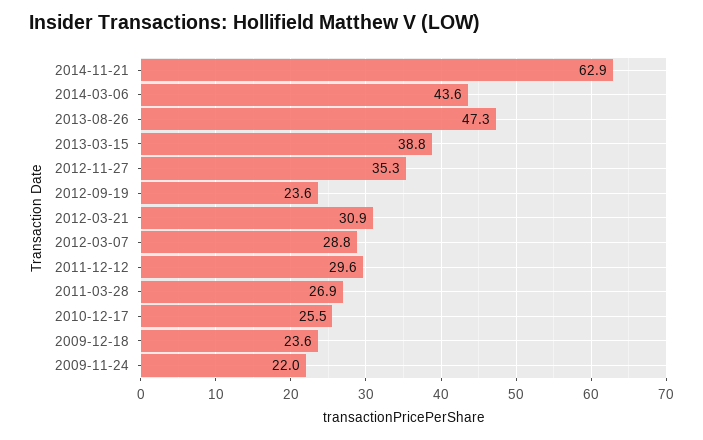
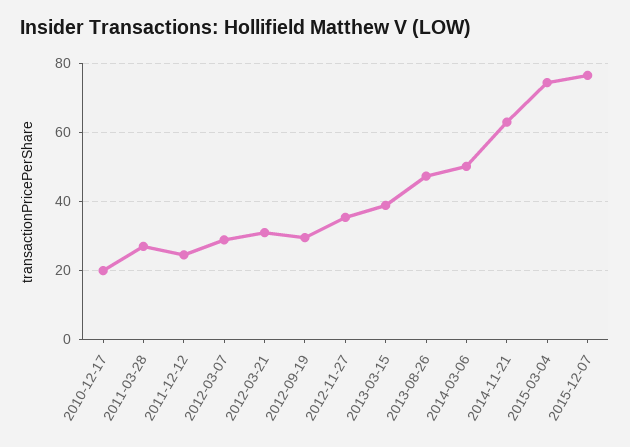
2014-03-06: 43.6 -> 50
2012-09-19: 23.6 -> 30
2011-12-12: 29.6 -> 24
2010-12-17: 25.5 -> 20
2009-12-18: 23.6 -> none
2009-11-24: 22 -> none
2015-03-04: none -> 74
2015-12-07: none -> 76

